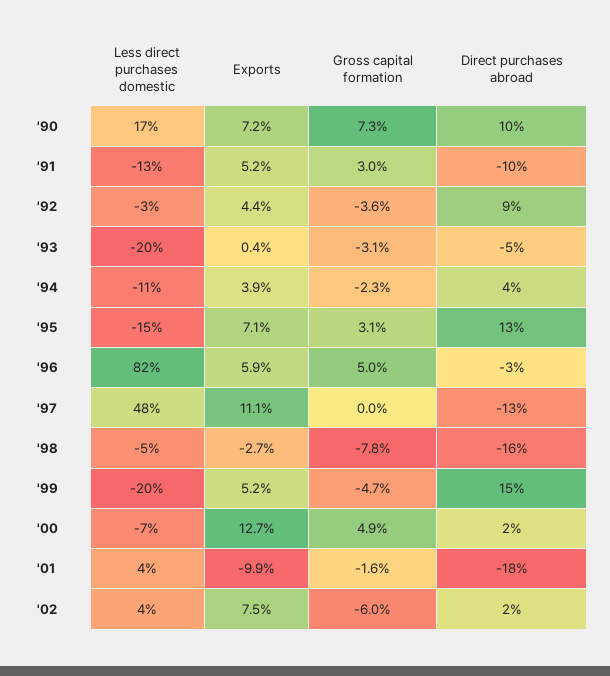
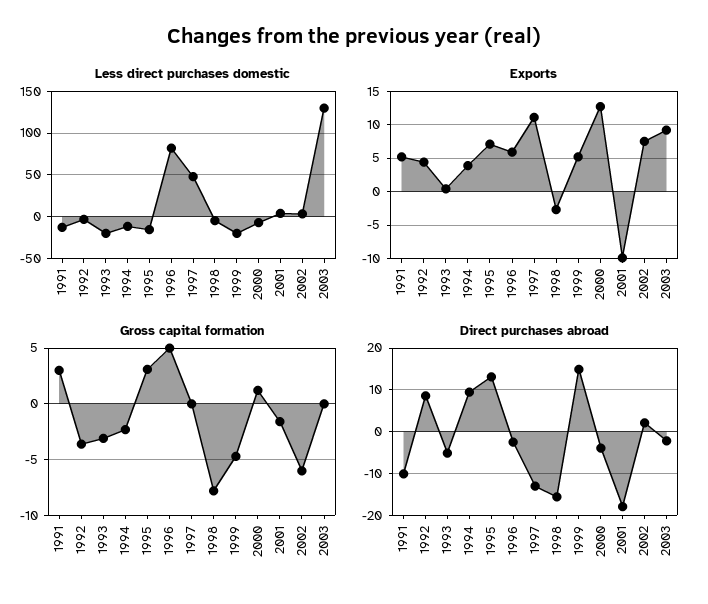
Less direct purchases domestic, '90: 17 -> none
Exports, '90: 7.2 -> none
Gross capital formation, '90: 7.3 -> none
Direct purchases abroad, '90: 10 -> none
Direct purchases abroad, '94: 4 -> 10
Gross capital formation, '00: 4.9 -> 1
Direct purchases abroad, '00: 2 -> -4
Less direct purchases domestic, 2003: none -> 130
Exports, 2003: none -> 9
Gross capital formation, 2003: none -> 0
Direct purchases abroad, 2003: none -> -2

